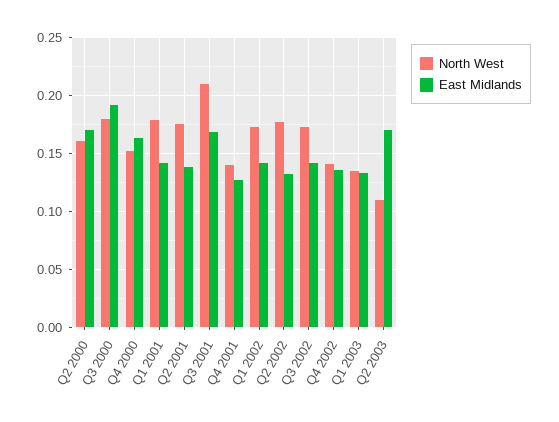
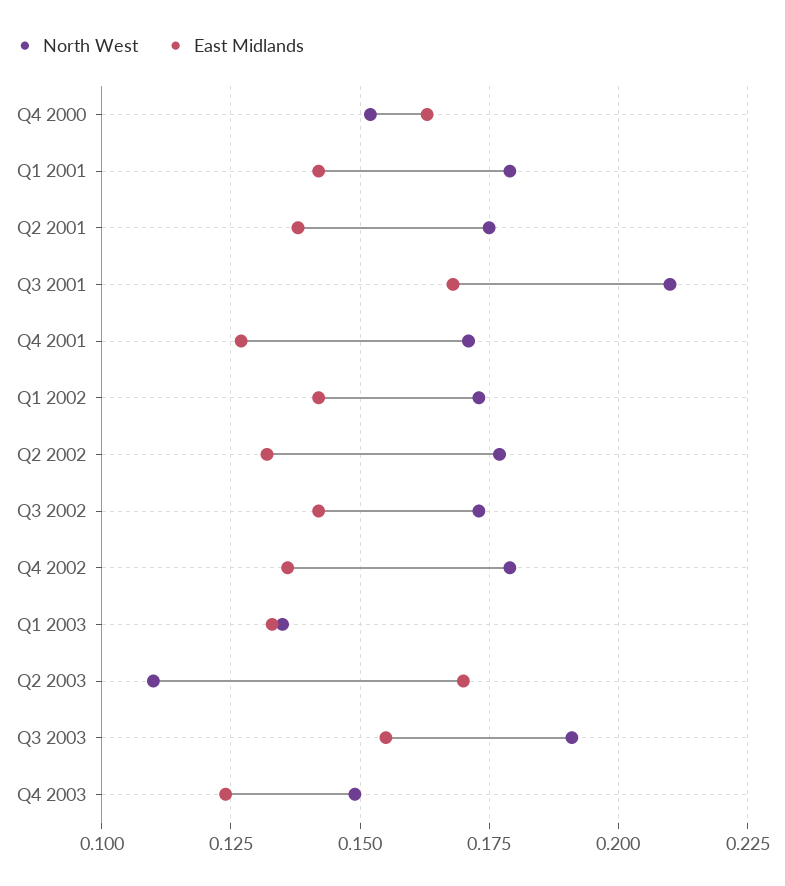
North West, Q2 2000: 0.16 -> none
East Midlands, Q2 2000: 0.17 -> none
North West, Q3 2000: 0.18 -> none
East Midlands, Q3 2000: 0.19 -> none
North West, Q4 2001: 0.14 -> 0.17
North West, Q4 2002: 0.14 -> 0.18
North West, Q3 2003: none -> 0.19
East Midlands, Q3 2003: none -> 0.155
North West, Q4 2003: none -> 0.15
East Midlands, Q4 2003: none -> 0.125

